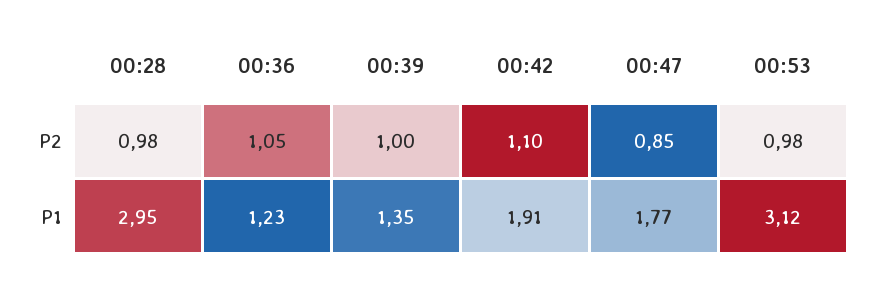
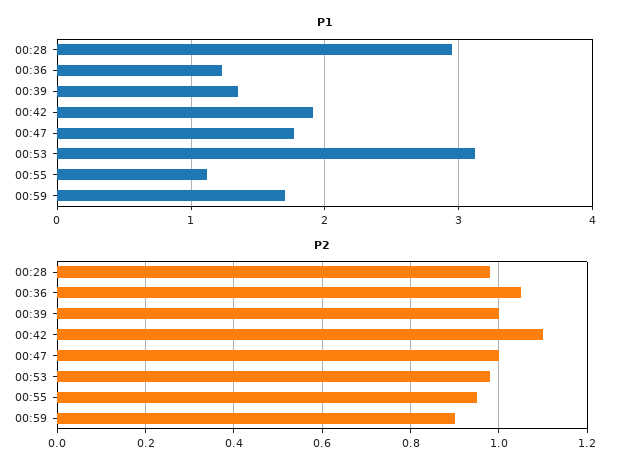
P2, 00:47: 0.85 -> 1
P1, 00:55: none -> 1.1
P1, 00:59: none -> 1.7
P2, 00:55: none -> 0.95
P2, 00:59: none -> 0.9

